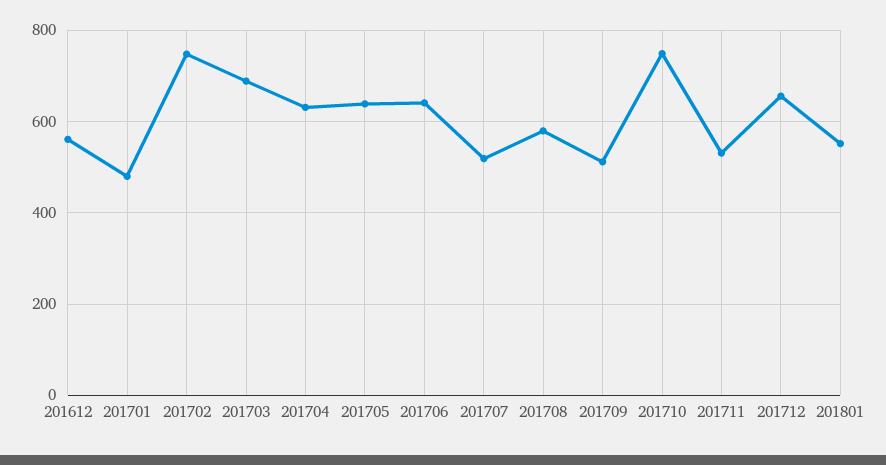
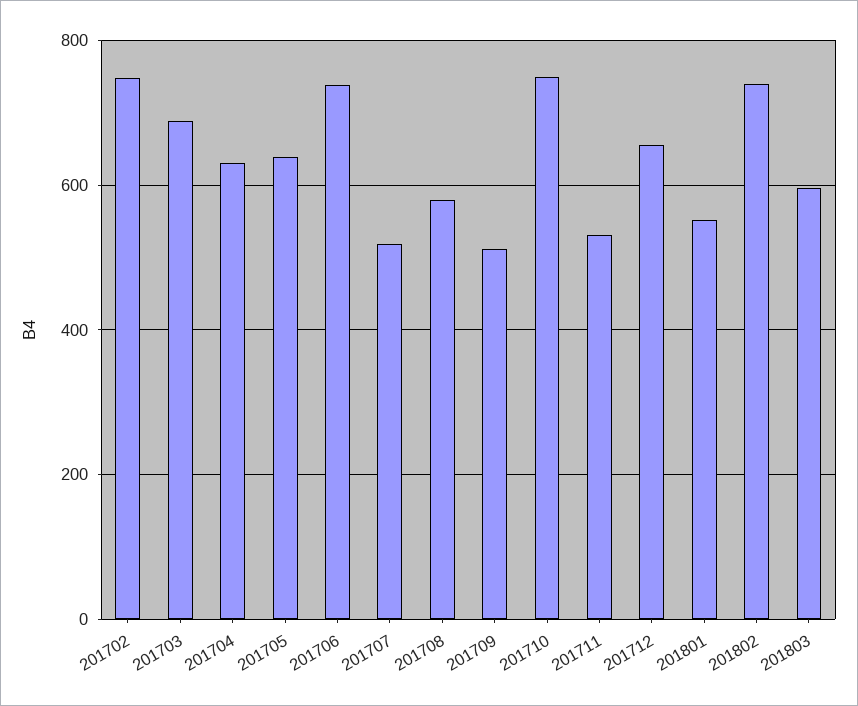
201612: 560 -> none
201701: 480 -> none
201706: 640 -> 740
201802: none -> 740
201803: none -> 600

